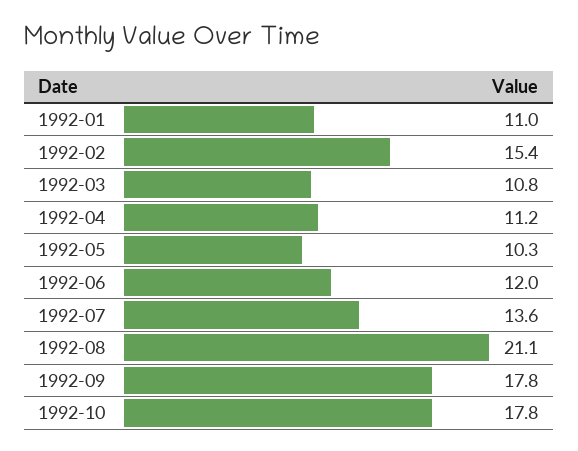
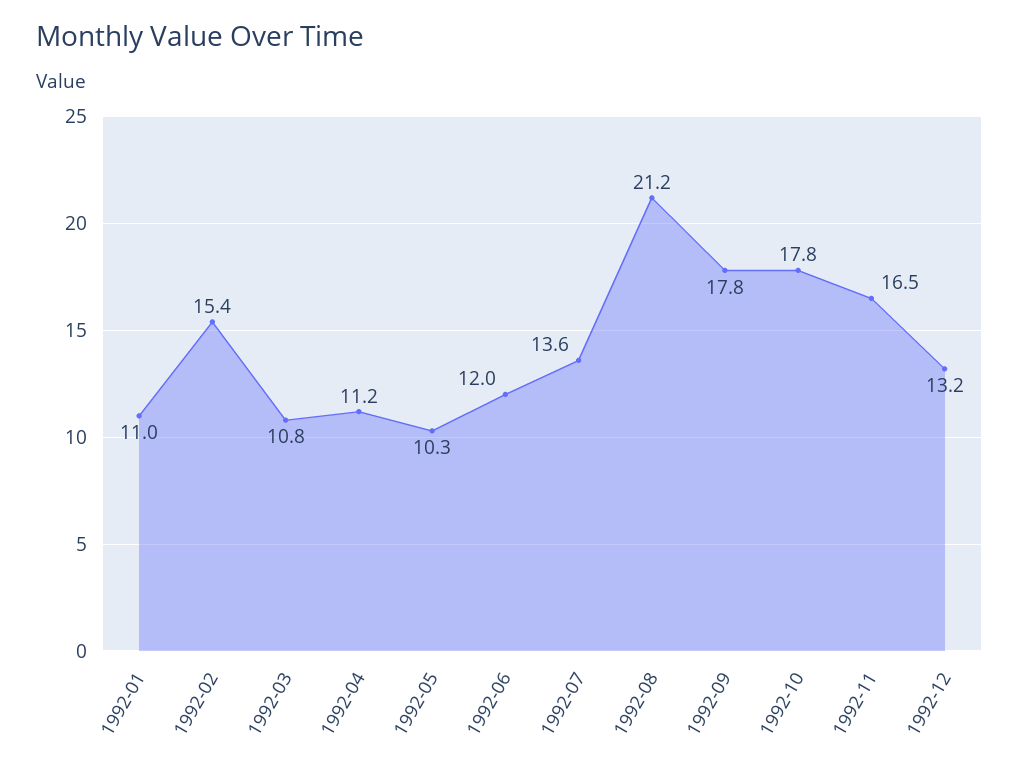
1992-08: 21.1 -> 21.2
1992-11: none -> 16.5
1992-12: none -> 13.2

